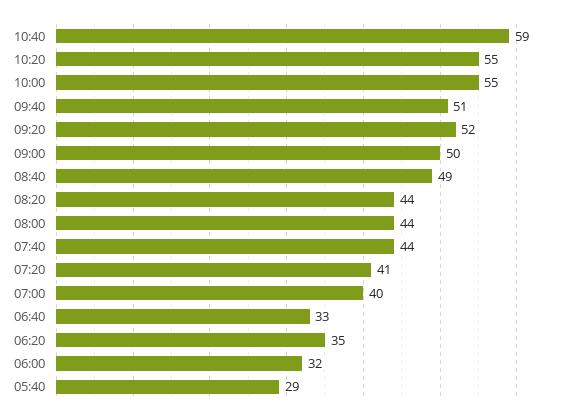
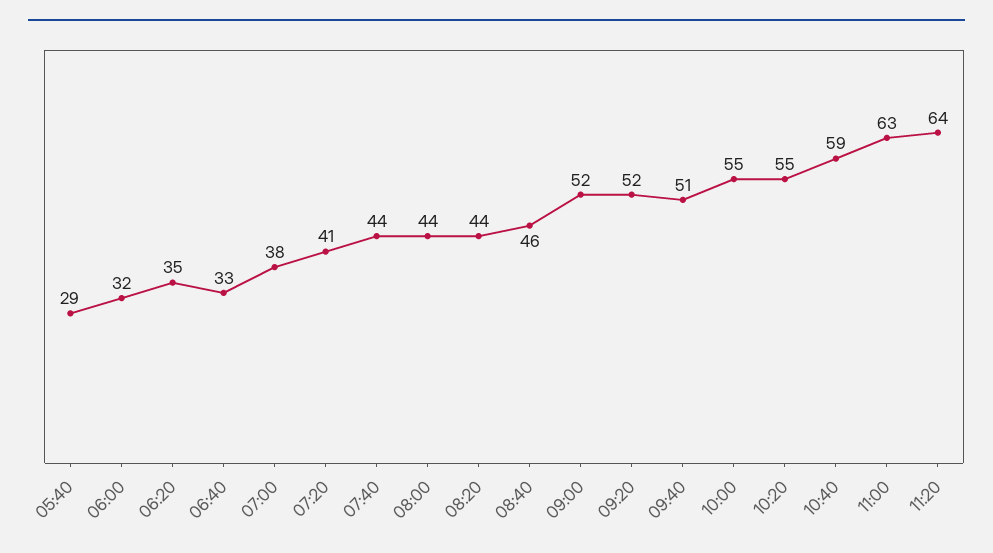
09:00: 50 -> 52
08:40: 49 -> 46
07:00: 40 -> 38
11:00: none -> 63
11:20: none -> 64

